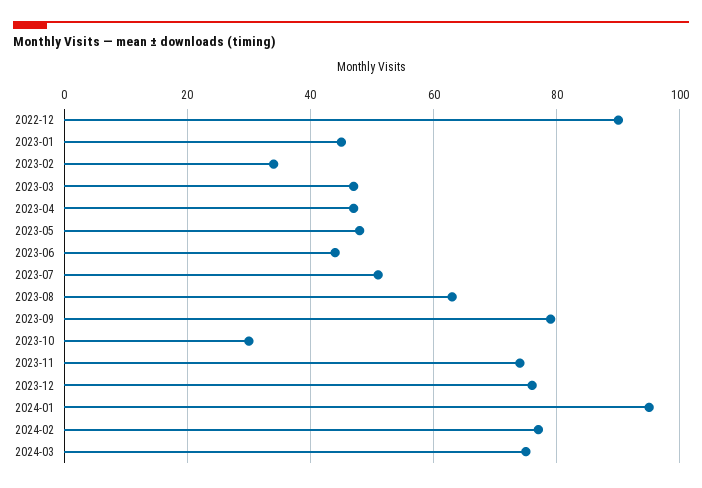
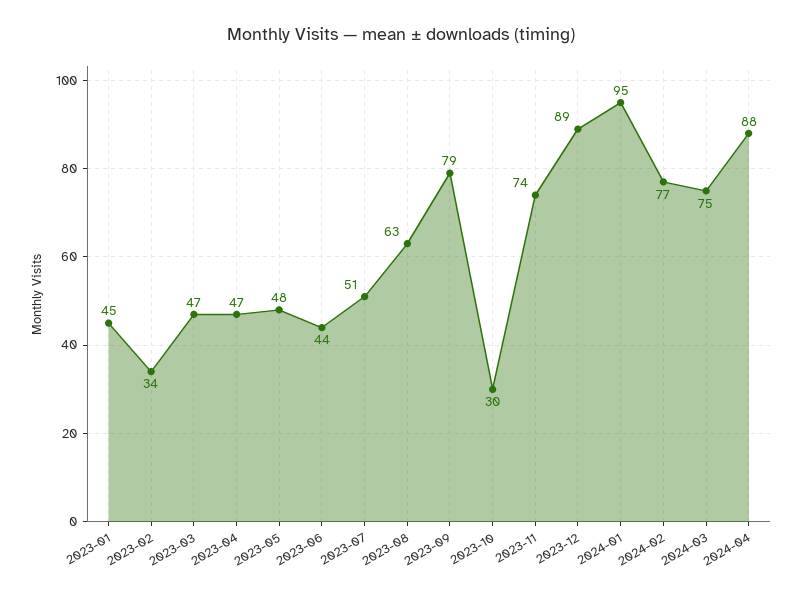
2022-12: 90 -> none
2023-12: 75 -> 89
2024-04: none -> 88

